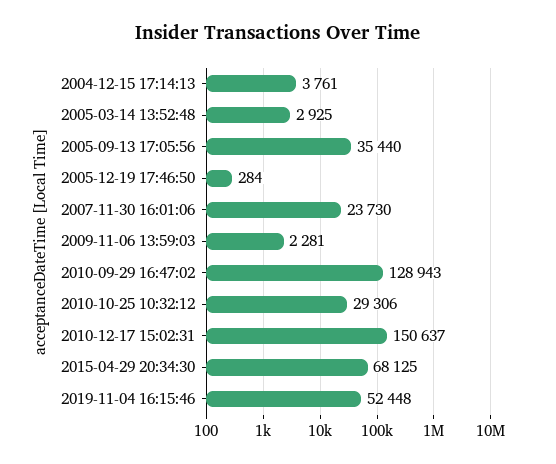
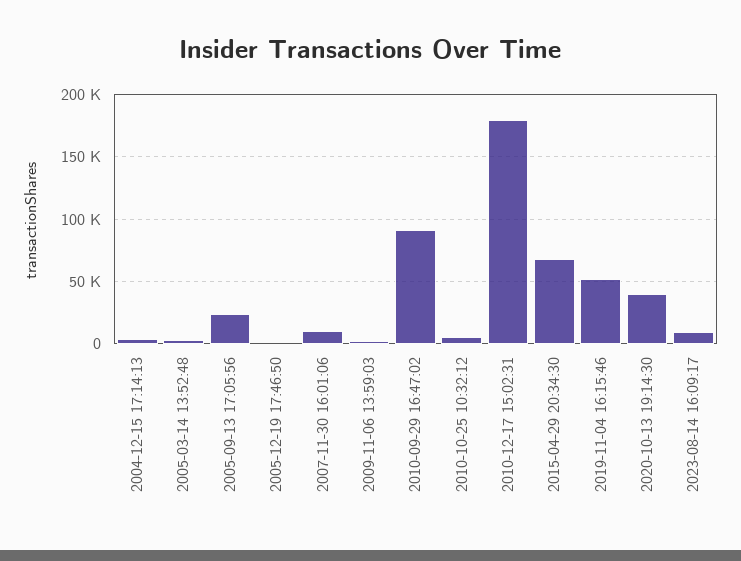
2005-09-13 17:05:56: 35440 -> 25000
2007-11-30 16:01:06: 23730 -> 10000
2010-09-29 16:47:02: 128943 -> 90000
2010-10-25 10:32:12: 29306 -> 5000
2010-12-17 15:02:31: 150637 -> 180000
2020-10-13 19:14:30: none -> 40000
2023-08-14 16:09:17: none -> 10000

